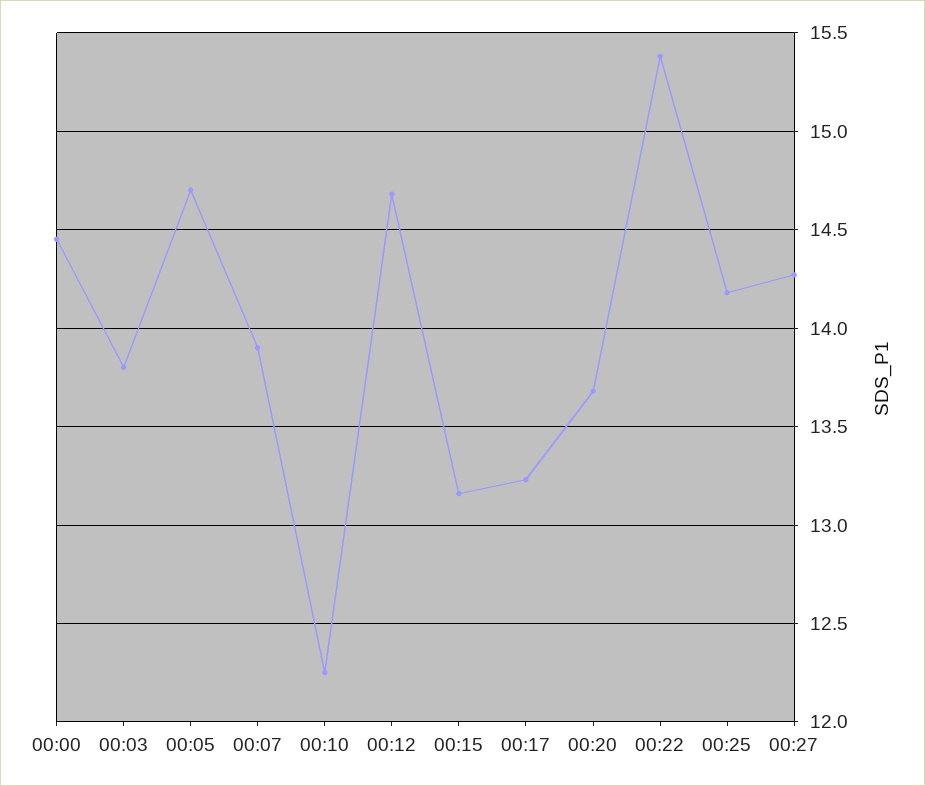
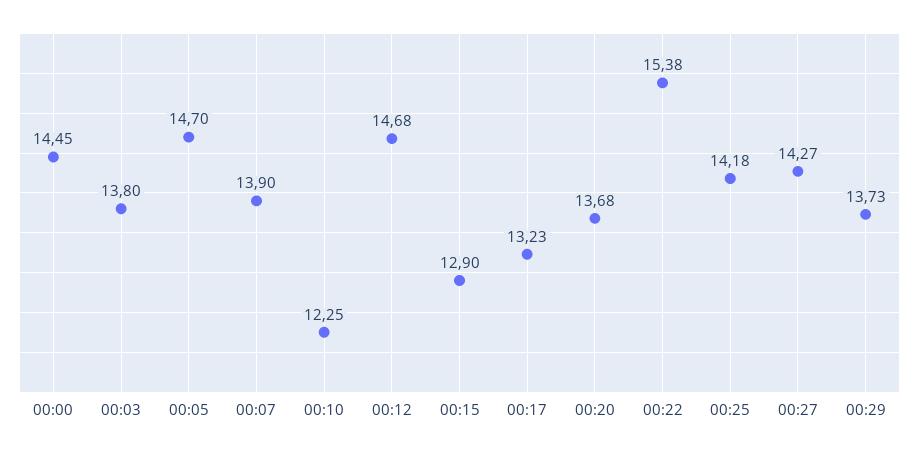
00:15: 13.15 -> 12.9
00:29: none -> 13.73

